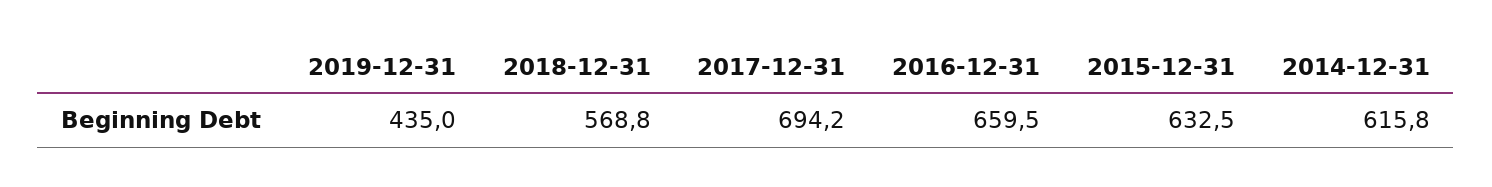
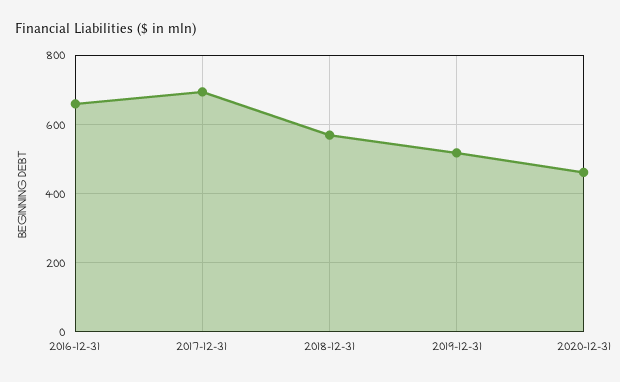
2019-12-31: 435 -> 520
2015-12-31: 632.5 -> none
2014-12-31: 615.8 -> none
2020-12-31: none -> 460

